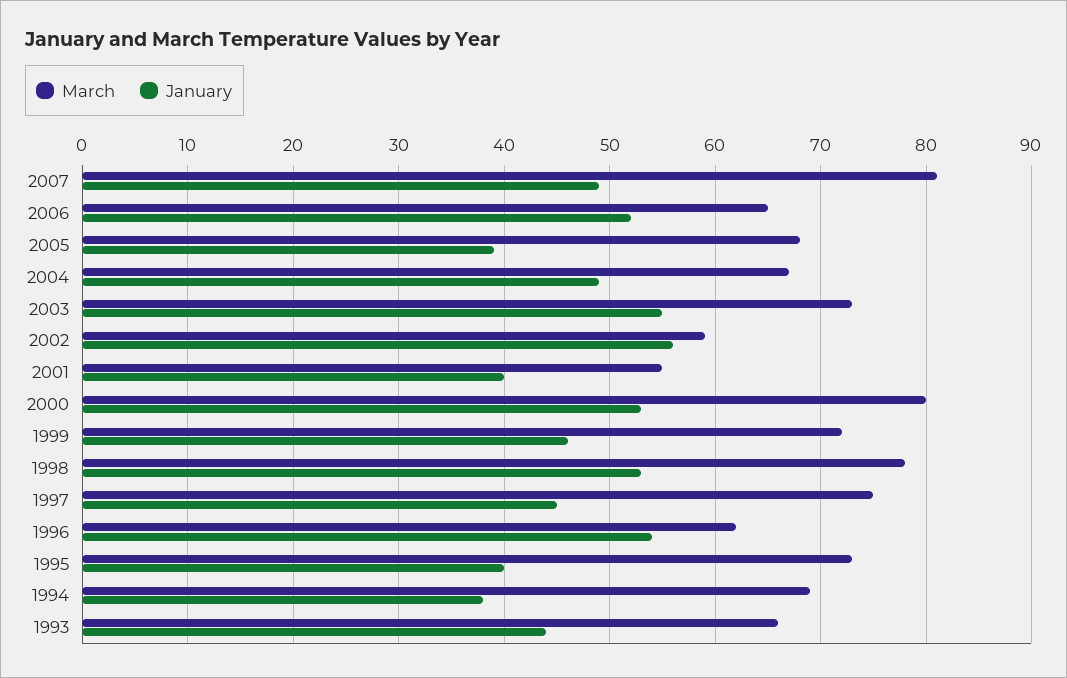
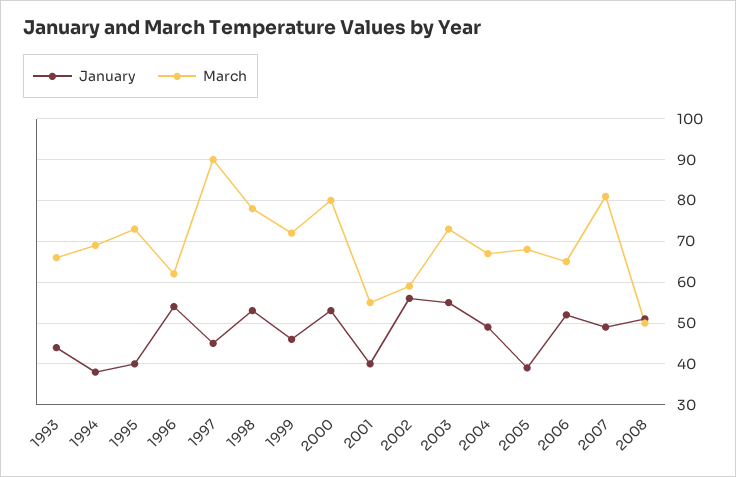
March, 1997: 75 -> 90
January, 2008: none -> 50
March, 2008: none -> 50

